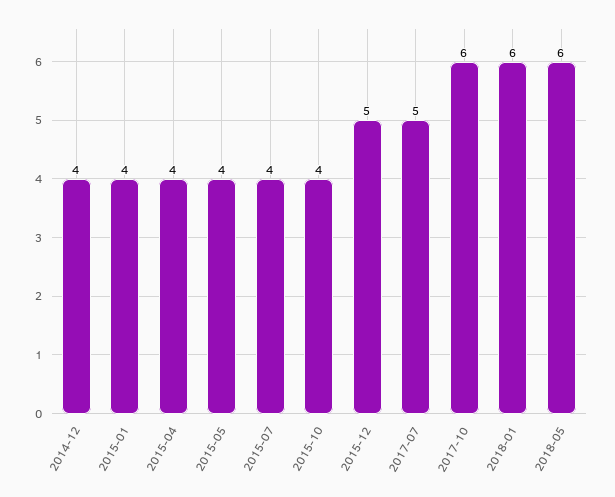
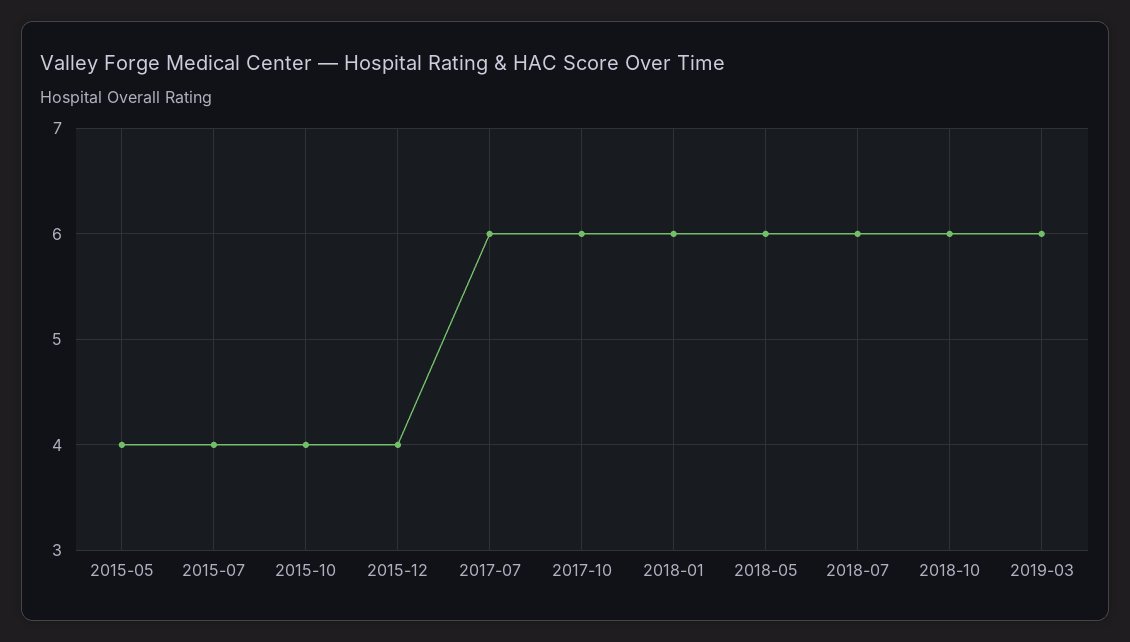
2014-12: 4 -> none
2015-01: 4 -> none
2015-04: 4 -> none
2015-12: 5 -> 4
2017-07: 5 -> 6
2018-07: none -> 6
2018-10: none -> 6
2019-03: none -> 6

